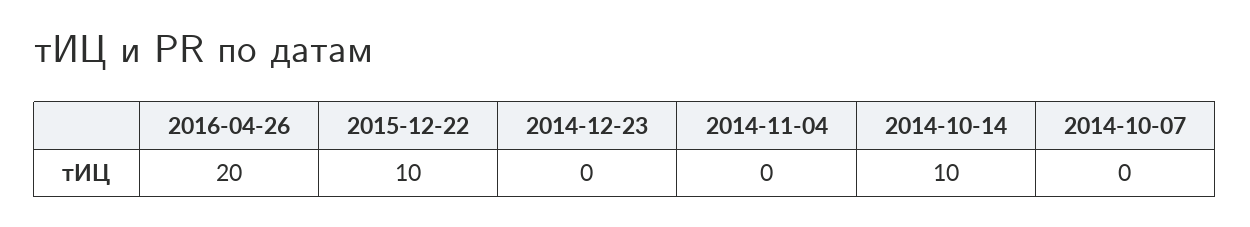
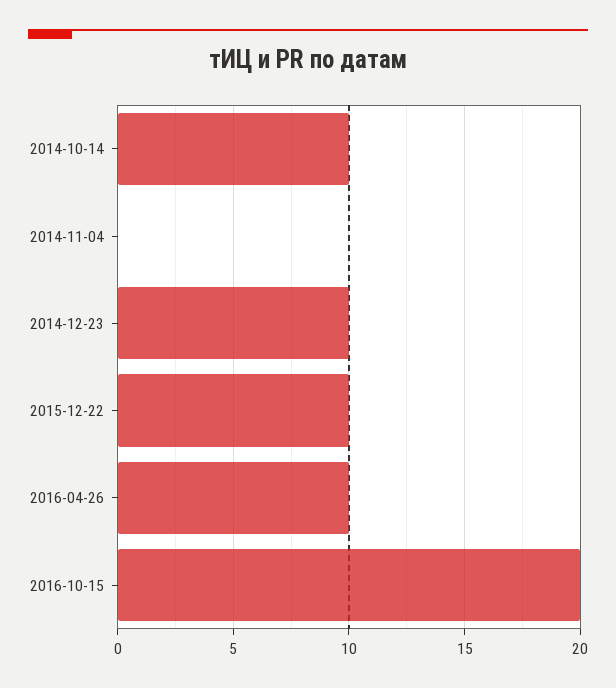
2016-04-26: 20 -> 10
2014-12-23: 0 -> 10
2014-10-07: 0 -> none
2016-10-15: none -> 20

